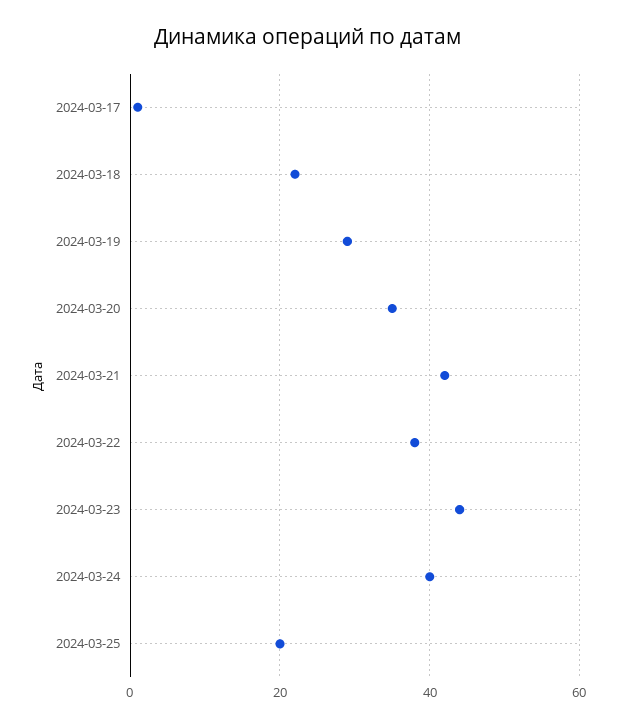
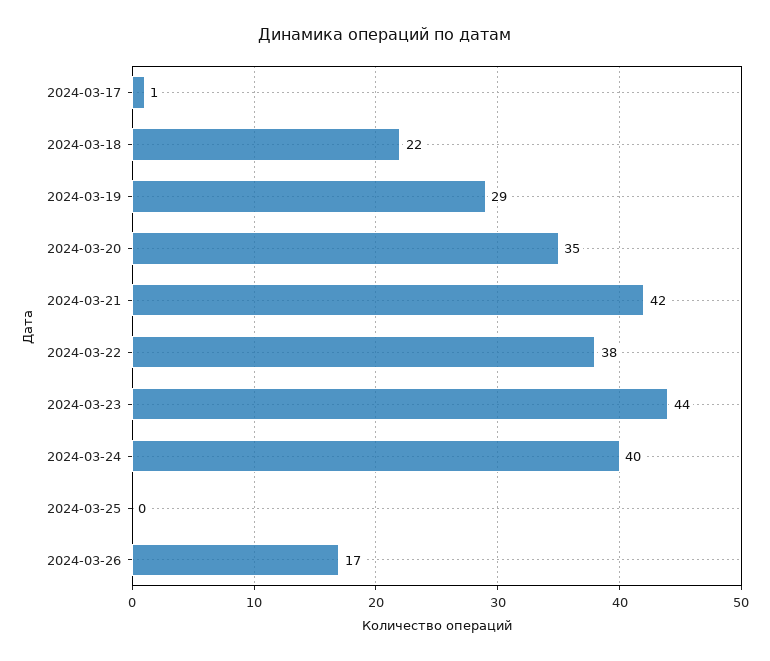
2024-03-25: 20 -> 0
2024-03-26: none -> 17

